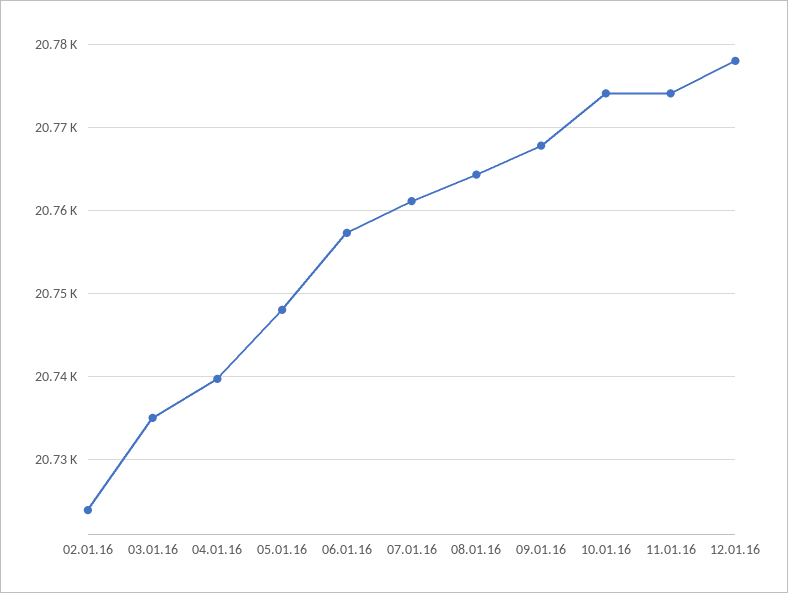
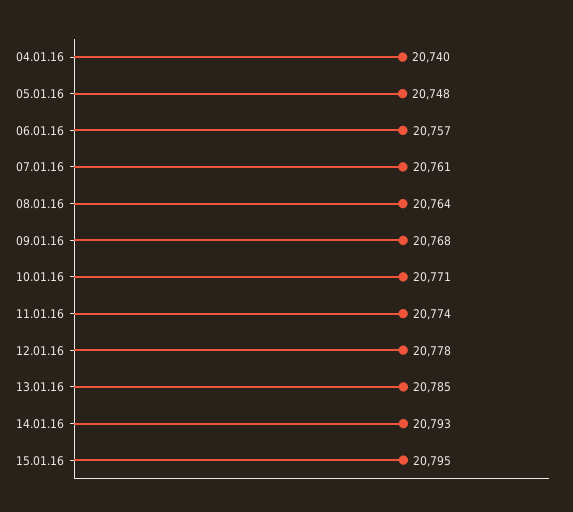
02.01.16: 20724 -> none
03.01.16: 20735 -> none
10.01.16: 20774 -> 20771
13.01.16: none -> 20785
14.01.16: none -> 20793
15.01.16: none -> 20795

